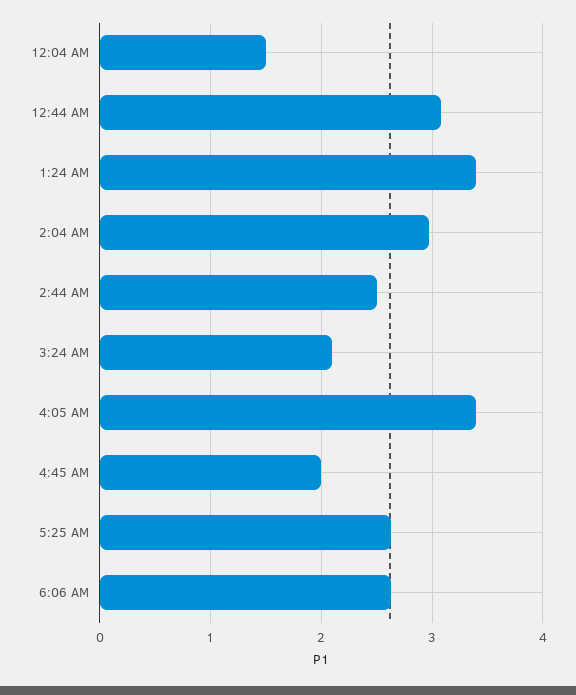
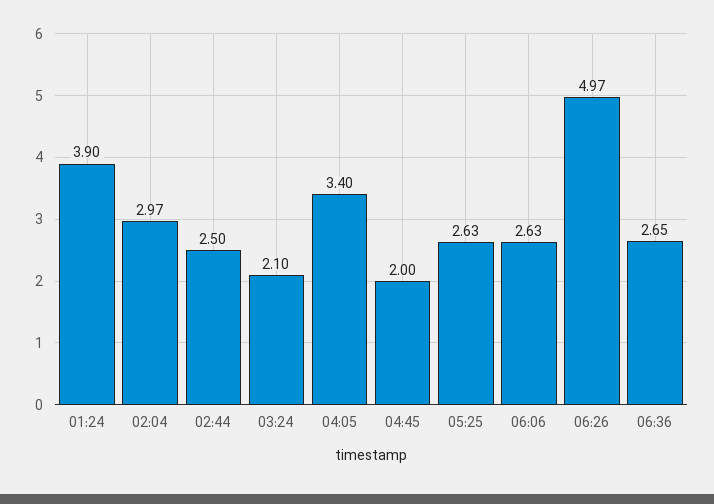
12:04 AM: 1.5 -> none
12:44 AM: 3.1 -> none
1:24 AM: 3.4 -> 3.9
06:26: none -> 4.97
06:36: none -> 2.65

